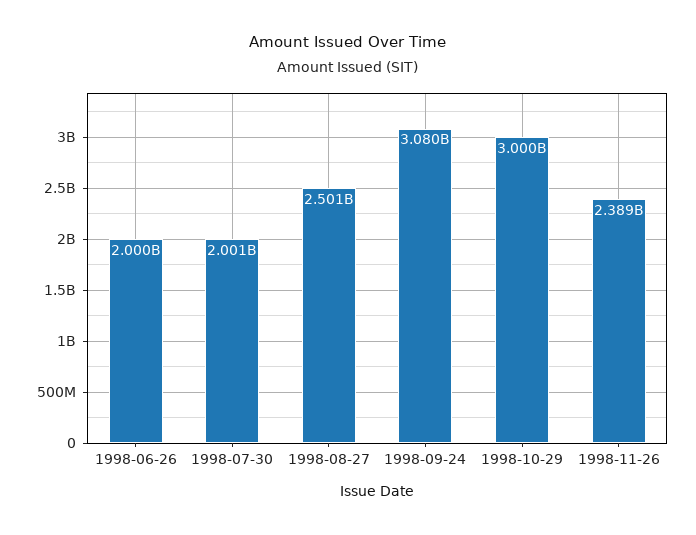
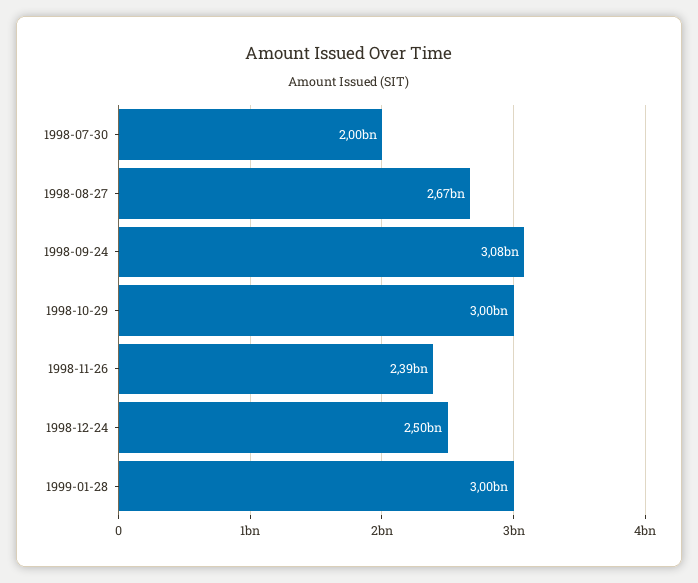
1998-06-26: 2000000000 -> none
1998-08-27: 2501000000 -> 2670000000
1998-12-24: none -> 2500000000
1999-01-28: none -> 3000000000

